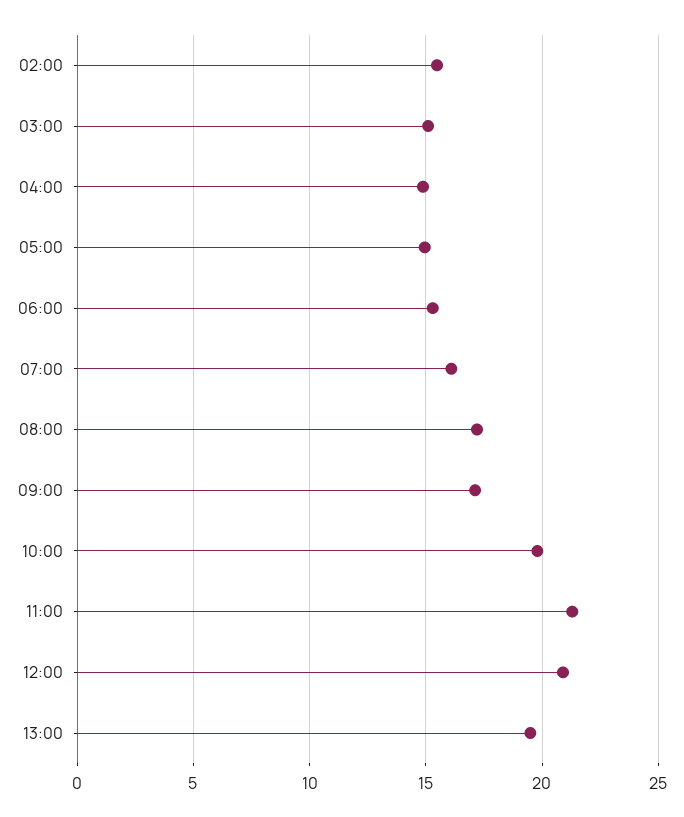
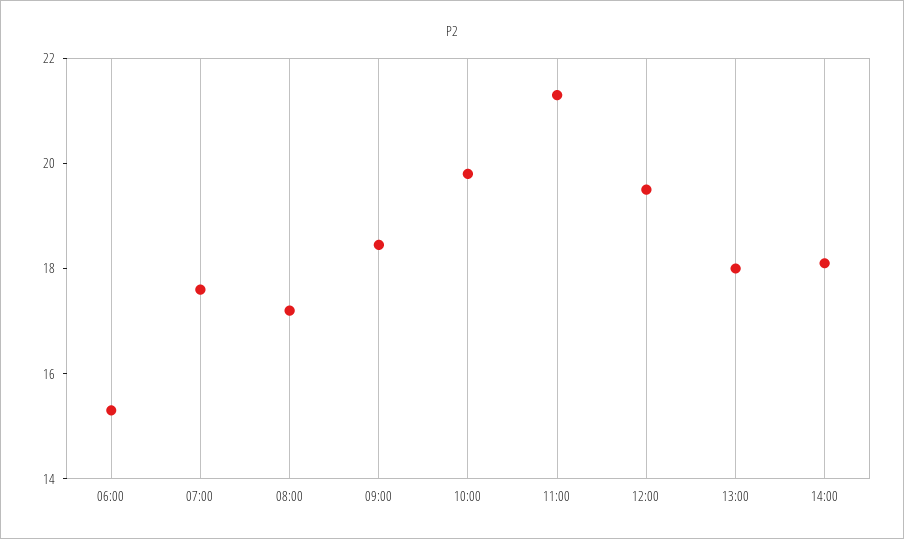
02:00: 15.5 -> none
03:00: 15 -> none
04:00: 15 -> none
05:00: 15 -> none
07:00: 16 -> 17.5
09:00: 17 -> 18.5
12:00: 21 -> 19.5
13:00: 19.5 -> 18
14:00: none -> 18

